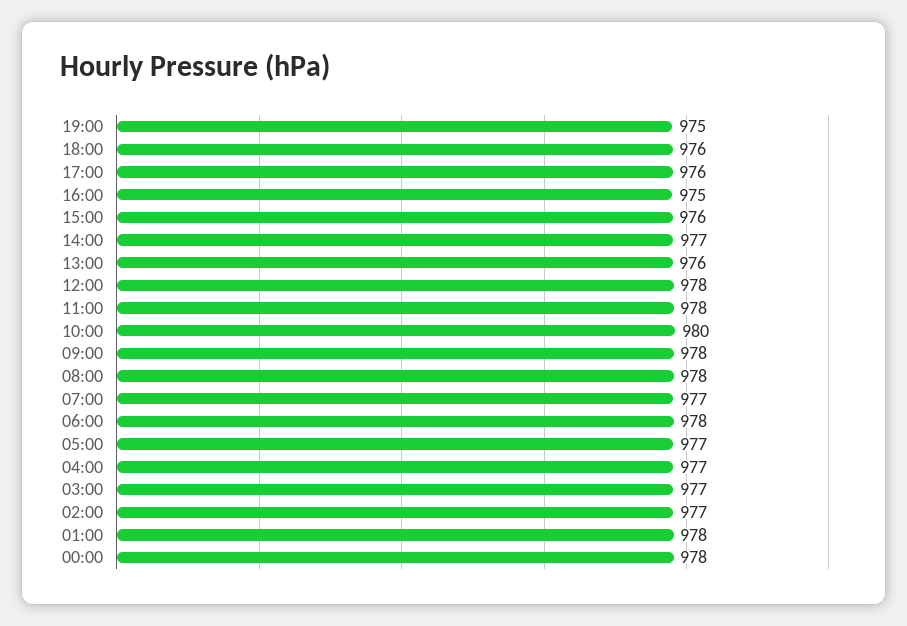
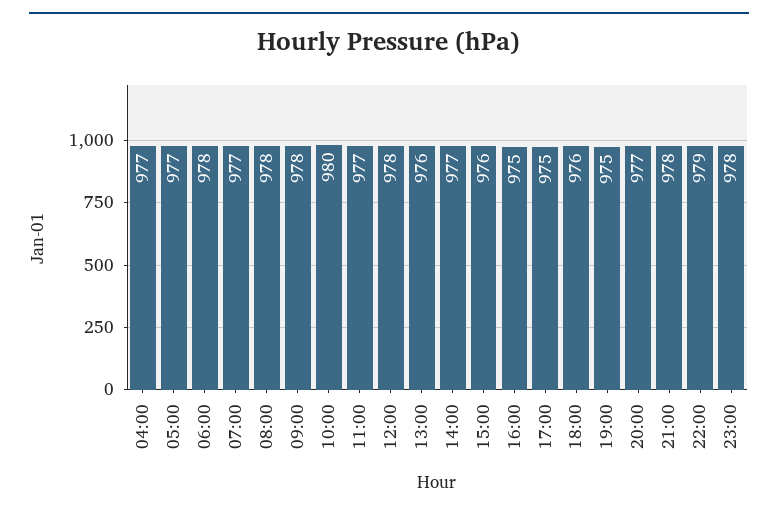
17:00: 976 -> 975
11:00: 978 -> 977
03:00: 977 -> none
02:00: 977 -> none
01:00: 978 -> none
00:00: 978 -> none
20:00: none -> 977
21:00: none -> 978
22:00: none -> 979
23:00: none -> 978

